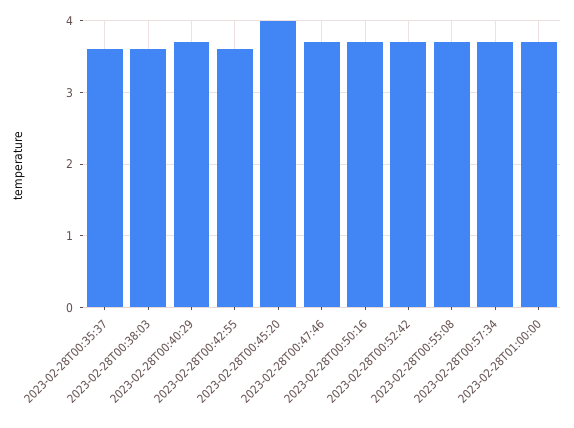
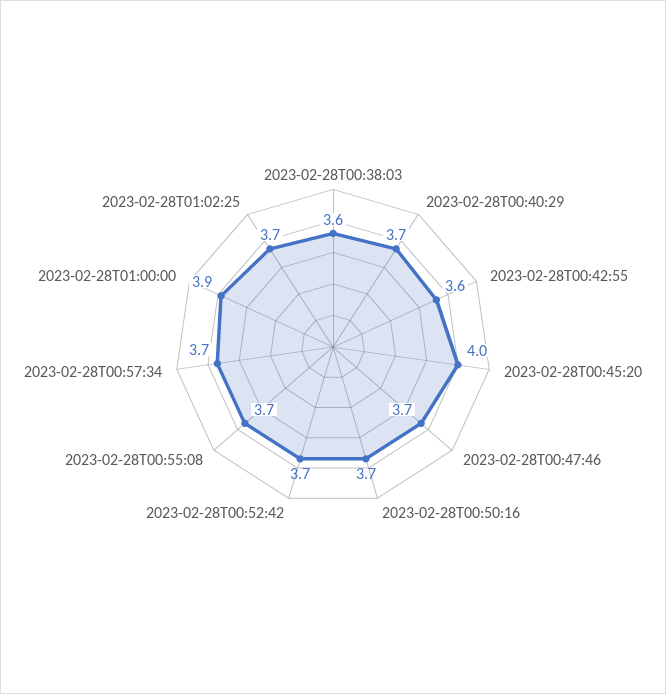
2023-02-28T00:35:37: 3.6 -> none
2023-02-28T01:00:00: 3.7 -> 3.9
2023-02-28T01:02:25: none -> 3.7

